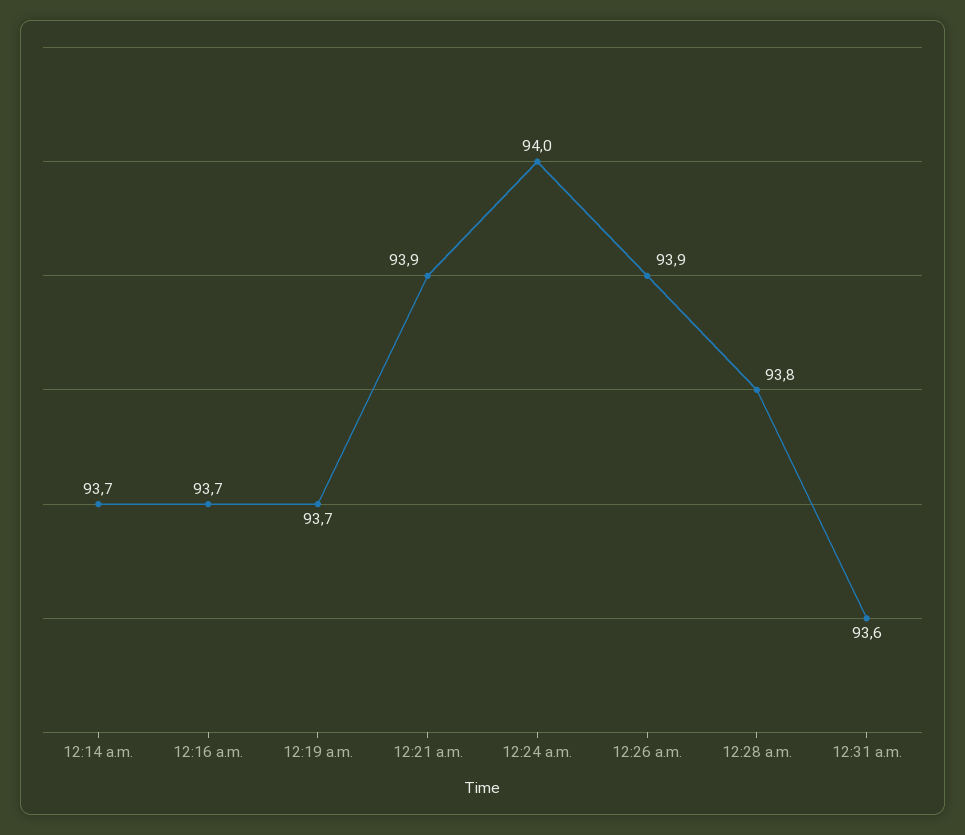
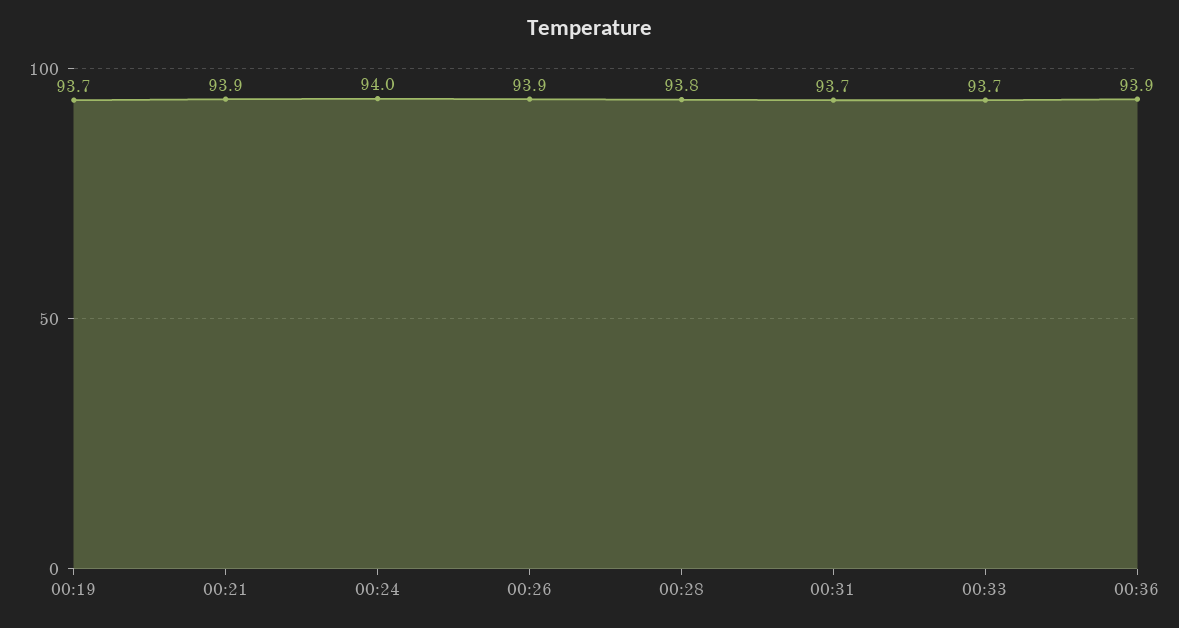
12:14 a.m.: 93.7 -> none
12:16 a.m.: 93.7 -> none
12:31 a.m.: 93.6 -> 93.7
00:33: none -> 93.7
00:36: none -> 93.9

